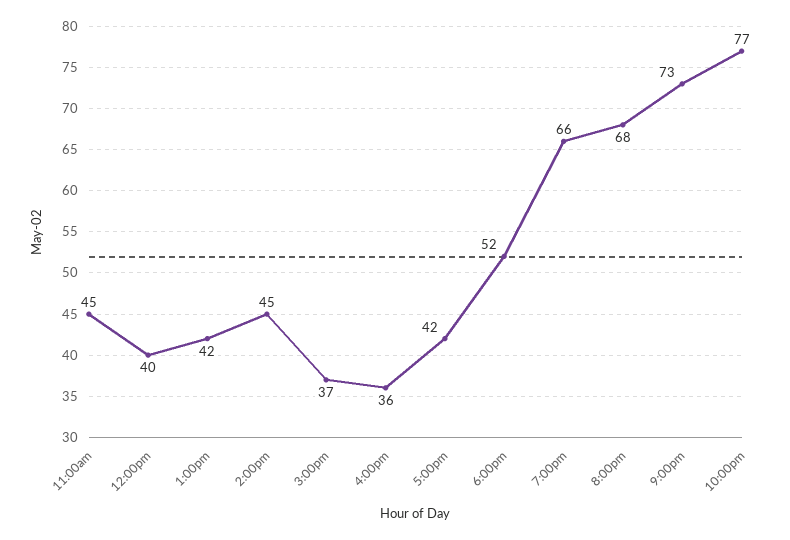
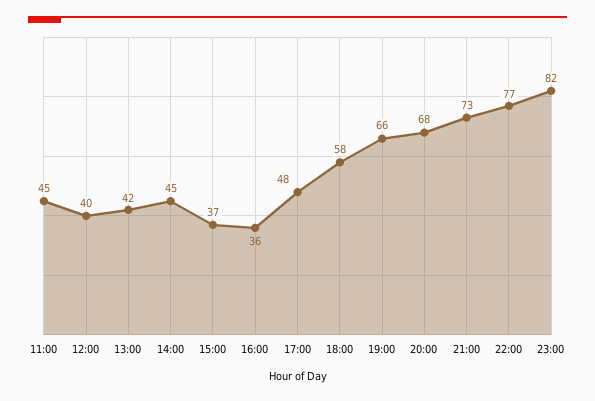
5:00pm: 42 -> 48
6:00pm: 52 -> 58
23:00: none -> 82

